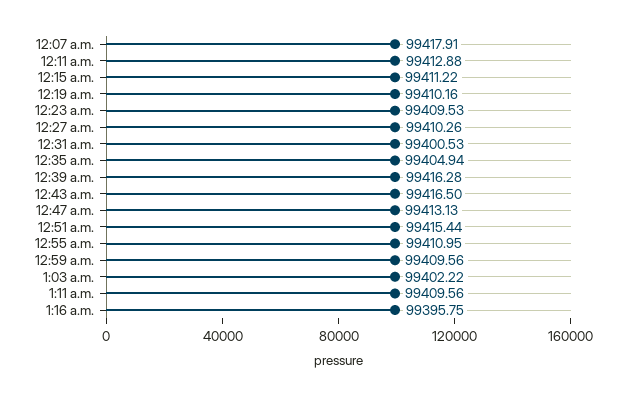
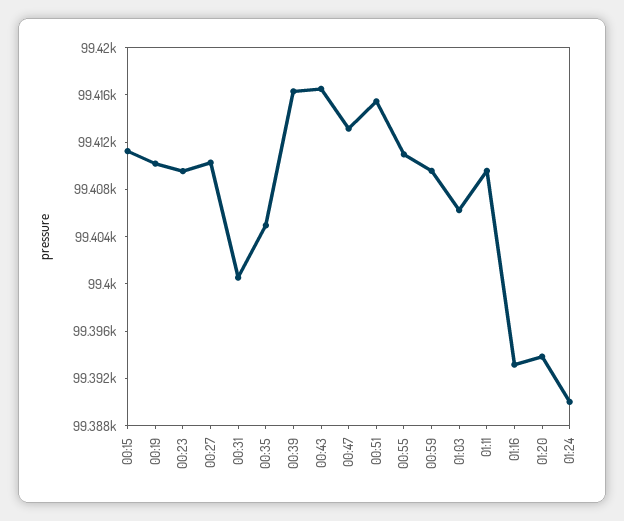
12:07 a.m.: 99417.91 -> none
12:11 a.m.: 99412.88 -> none
1:03 a.m.: 99402.22 -> 99406
1:16 a.m.: 99395.75 -> 99393
01:20: none -> 99394
01:24: none -> 99390

